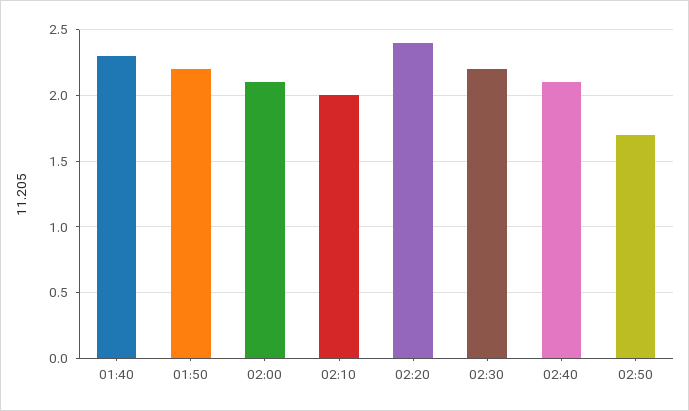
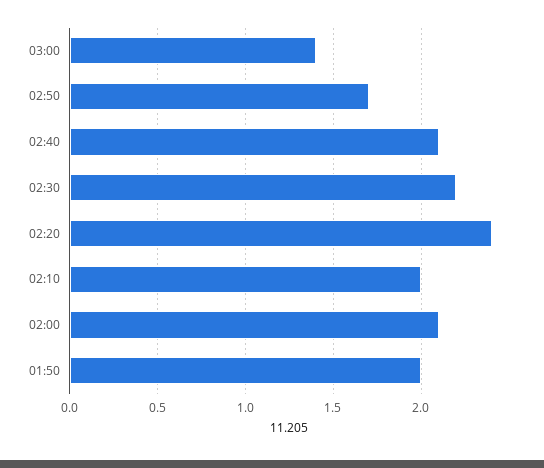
01:40: 2.3 -> none
01:50: 2.2 -> 2
03:00: none -> 1.4

